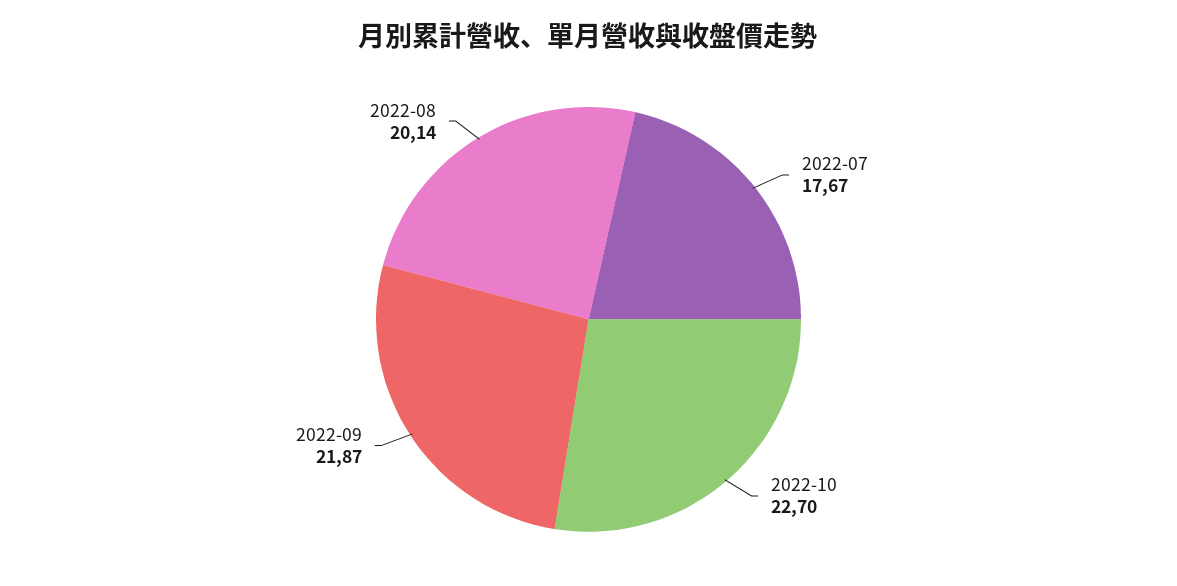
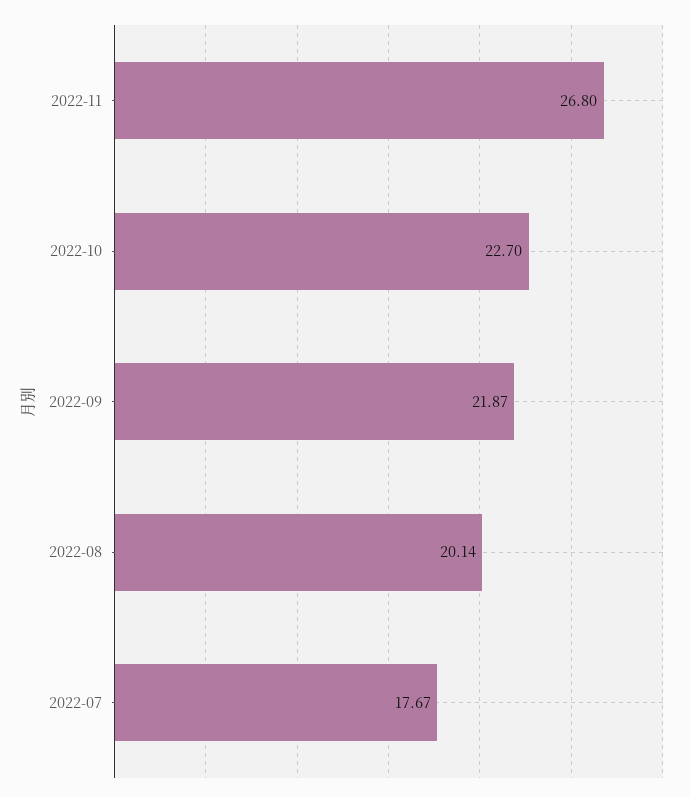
2022-11: none -> 26.8

